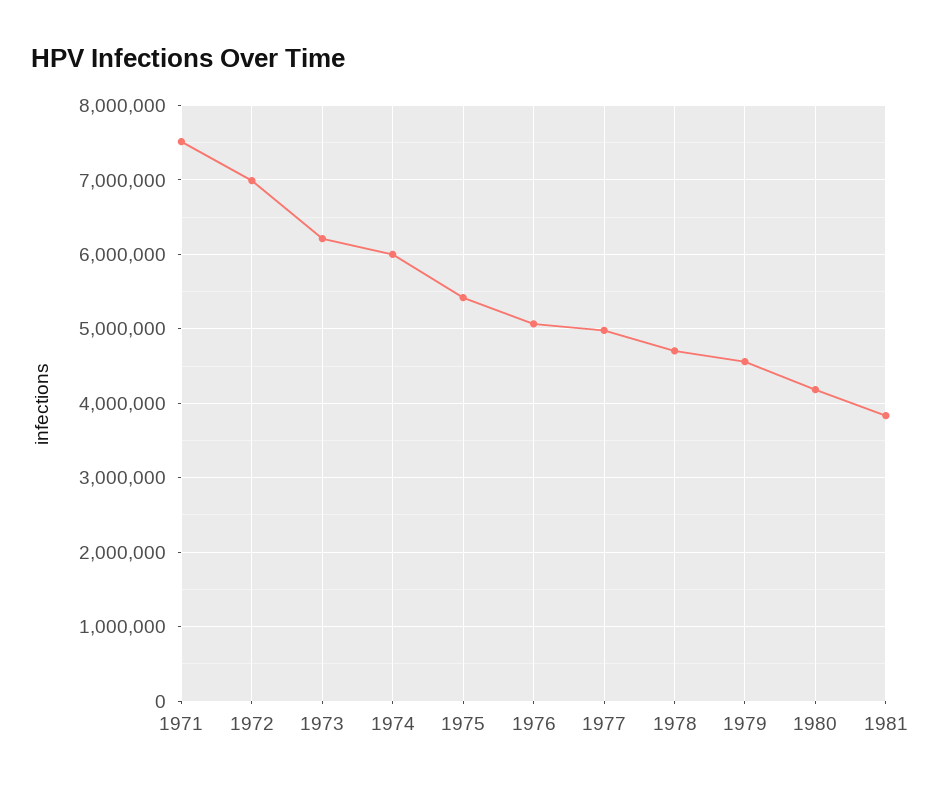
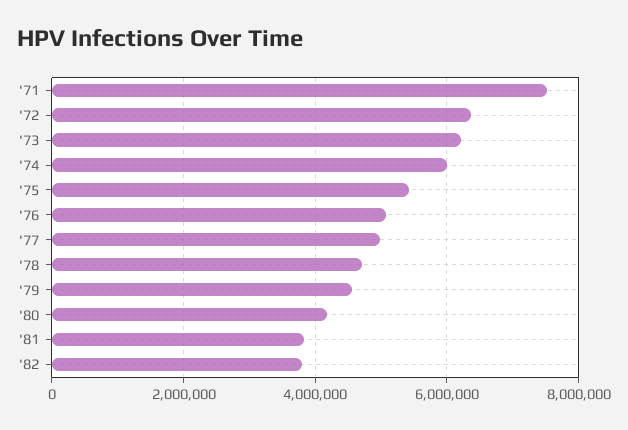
1972: 7000000 -> 6400000
'82: none -> 3800000

